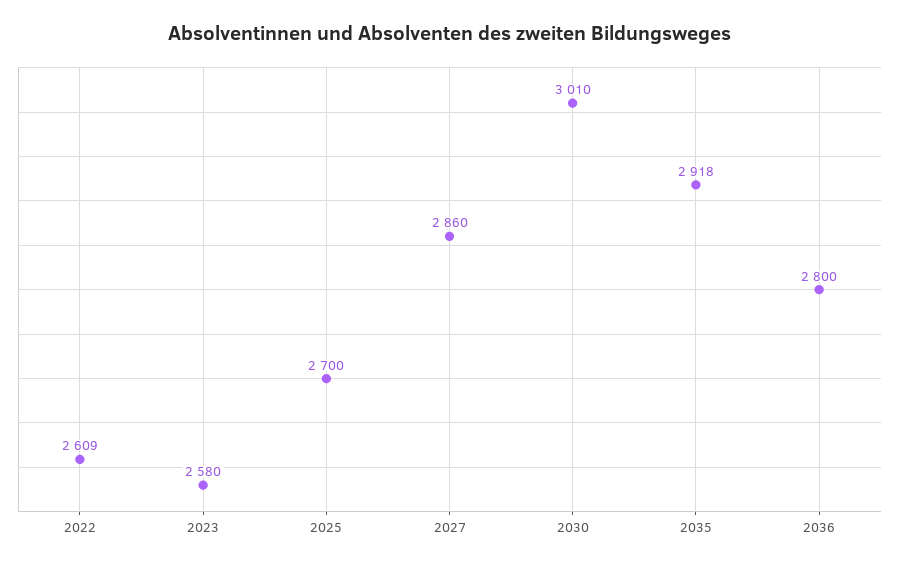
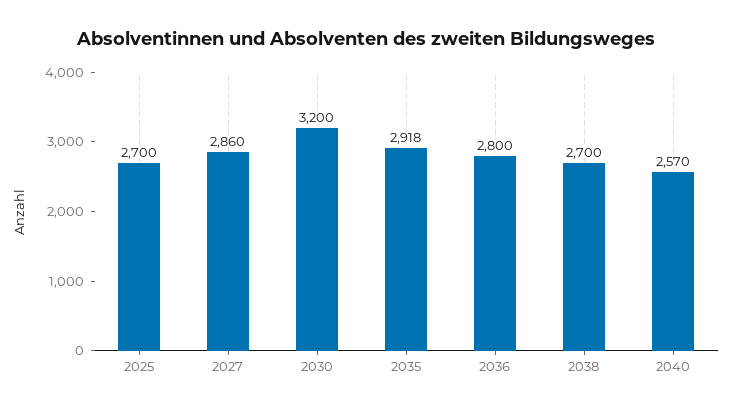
2022: 2609 -> none
2023: 2580 -> none
2030: 3010 -> 3200
2038: none -> 2700
2040: none -> 2570

